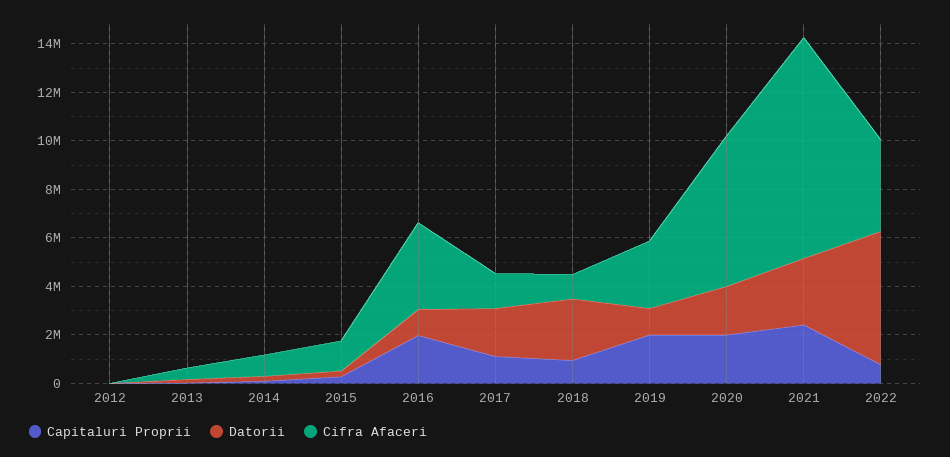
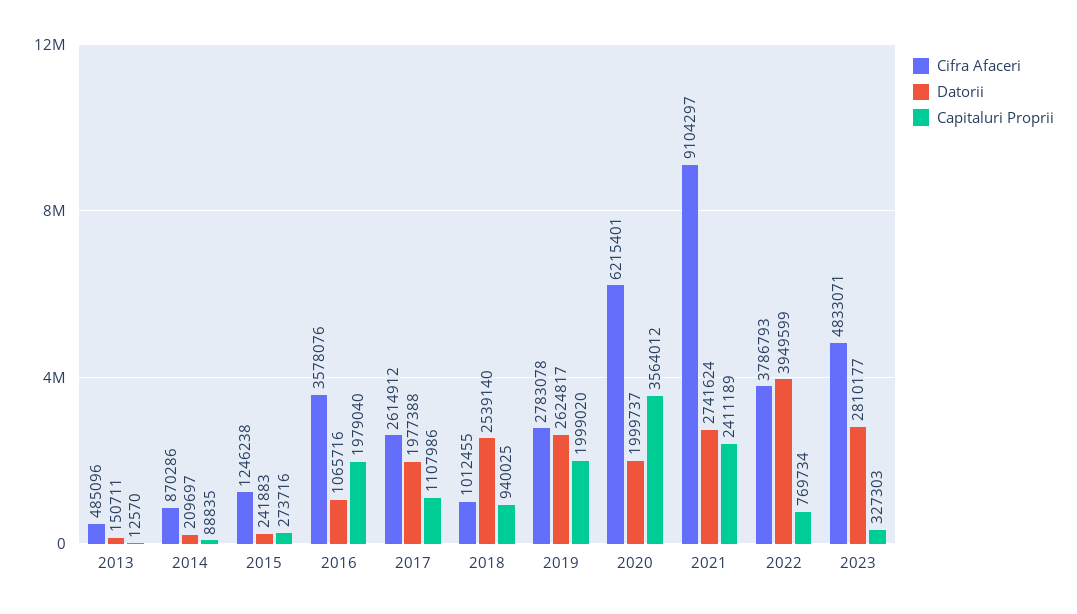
Capitaluri Proprii, 2012: 0 -> none
Datorii, 2012: 0 -> none
Cifra Afaceri, 2012: 0 -> none
Cifra Afaceri, 2017: 1500000 -> 2614912
Datorii, 2019: 1000000 -> 2624817
Capitaluri Proprii, 2020: 2000000 -> 3564012
Datorii, 2022: 5500000 -> 3949599
Cifra Afaceri, 2023: none -> 4833071
Datorii, 2023: none -> 2810177
Capitaluri Proprii, 2023: none -> 327303

